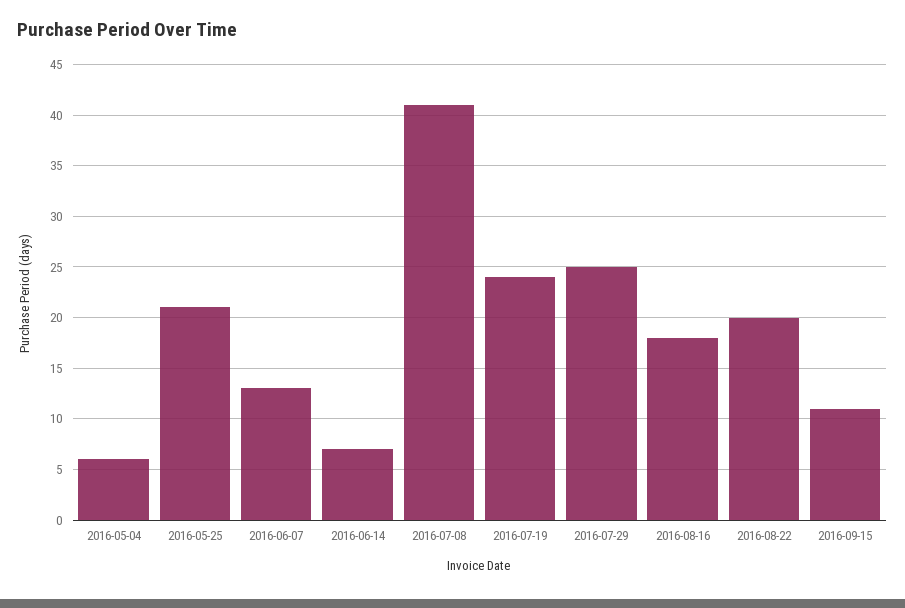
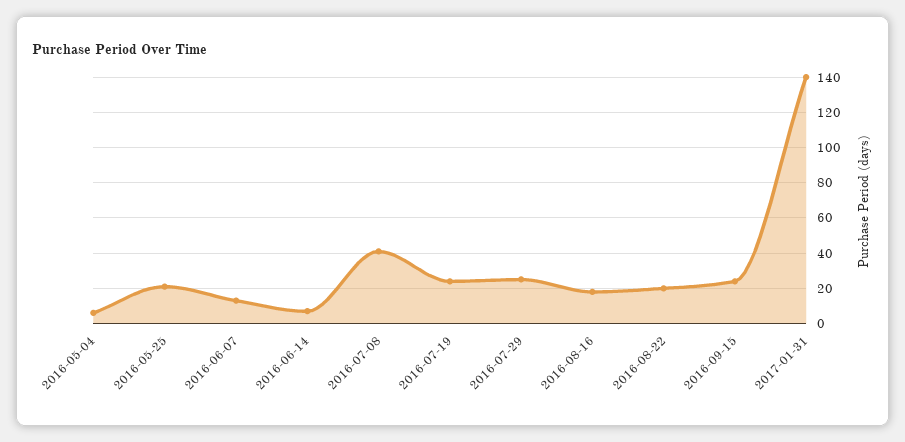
2016-09-15: 11 -> 25
2017-01-31: none -> 140

